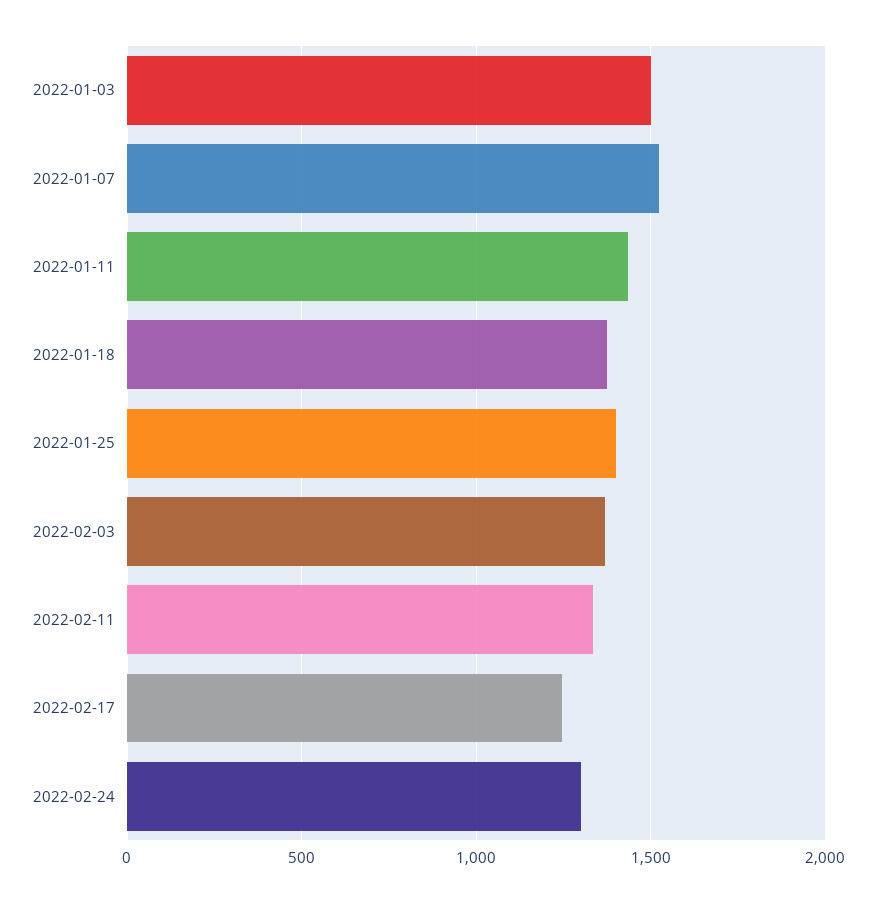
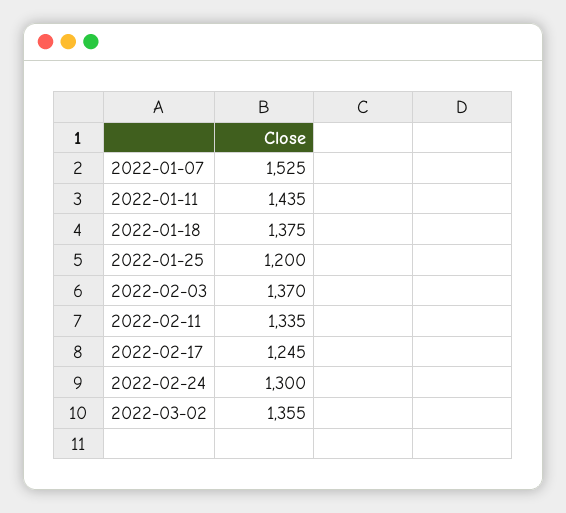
2022-01-03: 1500 -> none
2022-01-25: 1400 -> 1200
2022-03-02: none -> 1355

